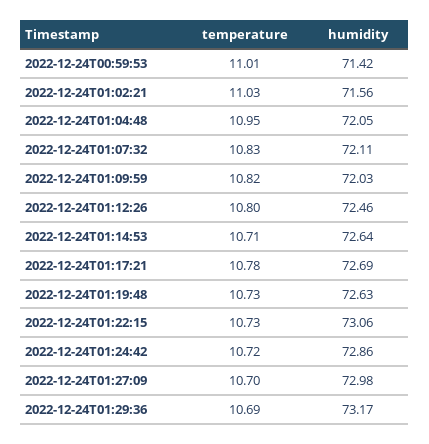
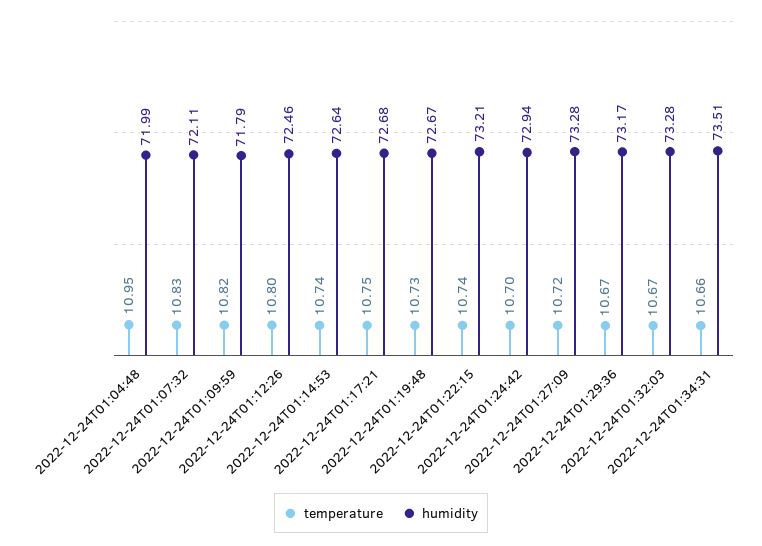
temperature, 2022-12-24T00:59:53: 11.01 -> none
humidity, 2022-12-24T00:59:53: 71.42 -> none
temperature, 2022-12-24T01:02:21: 11.03 -> none
humidity, 2022-12-24T01:02:21: 71.56 -> none
humidity, 2022-12-24T01:04:48: 72.05 -> 71.99
humidity, 2022-12-24T01:09:59: 72.03 -> 71.79
temperature, 2022-12-24T01:14:53: 10.71 -> 10.74
temperature, 2022-12-24T01:17:21: 10.78 -> 10.75
humidity, 2022-12-24T01:17:21: 72.69 -> 72.68
humidity, 2022-12-24T01:19:48: 72.63 -> 72.67
temperature, 2022-12-24T01:22:15: 10.73 -> 10.74
humidity, 2022-12-24T01:22:15: 73.06 -> 73.21
temperature, 2022-12-24T01:24:42: 10.72 -> 10.7
humidity, 2022-12-24T01:24:42: 72.86 -> 72.94
temperature, 2022-12-24T01:27:09: 10.7 -> 10.72
humidity, 2022-12-24T01:27:09: 72.98 -> 73.28
temperature, 2022-12-24T01:29:36: 10.69 -> 10.67
temperature, 2022-12-24T01:32:03: none -> 10.67
humidity, 2022-12-24T01:32:03: none -> 73.28
temperature, 2022-12-24T01:34:31: none -> 10.66
humidity, 2022-12-24T01:34:31: none -> 73.51

